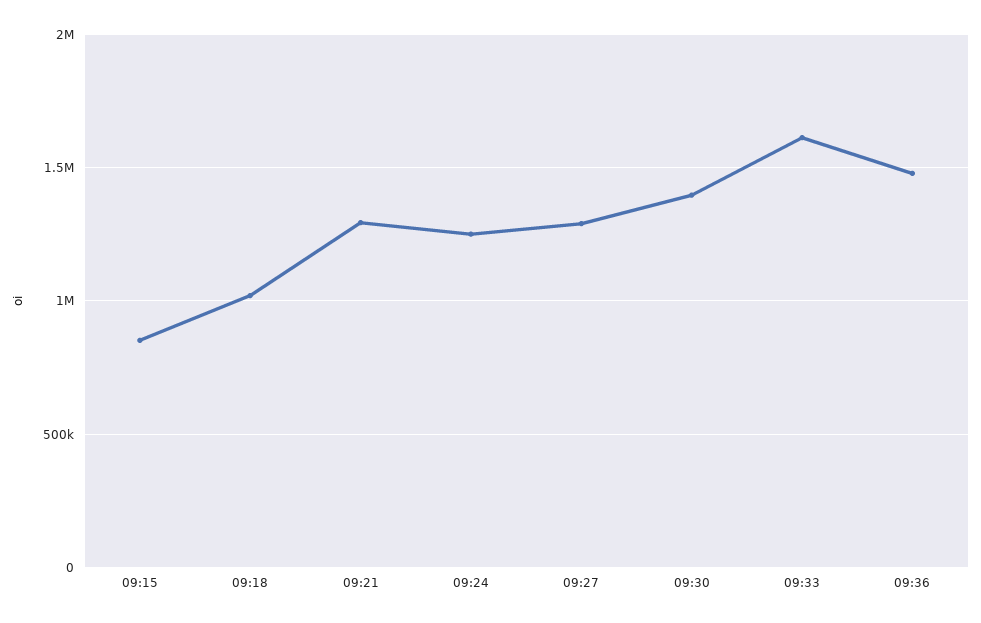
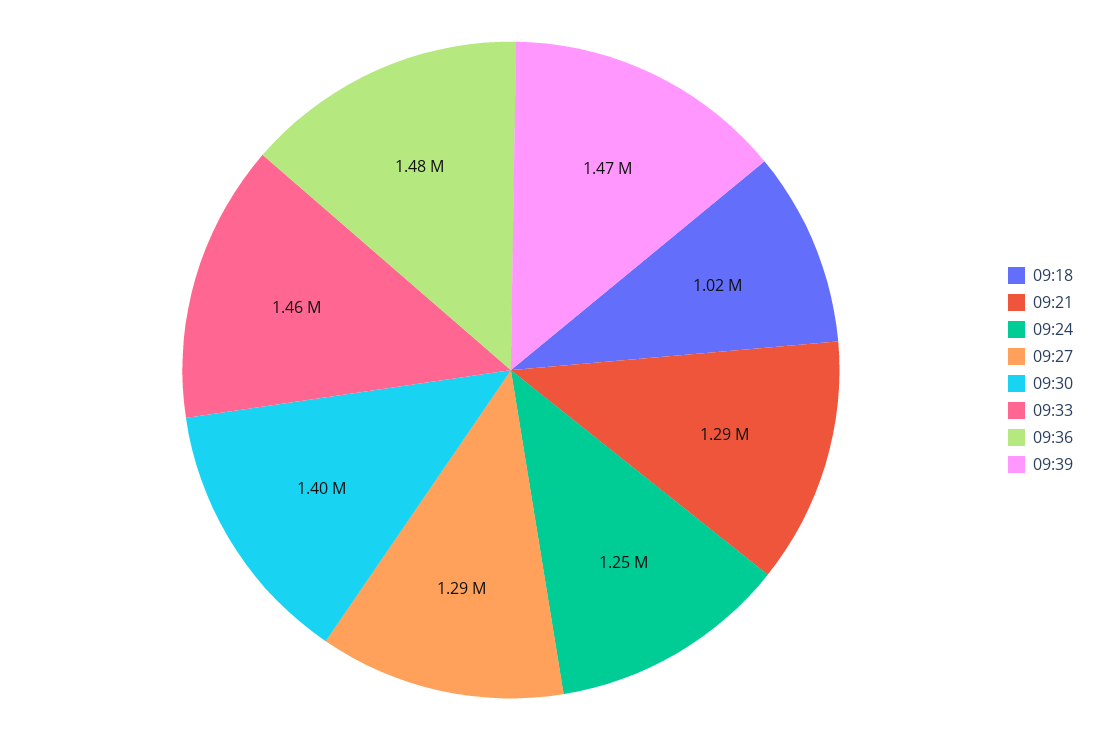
09:15: 850000 -> none
09:33: 1600000 -> 1460000
09:39: none -> 1470000

